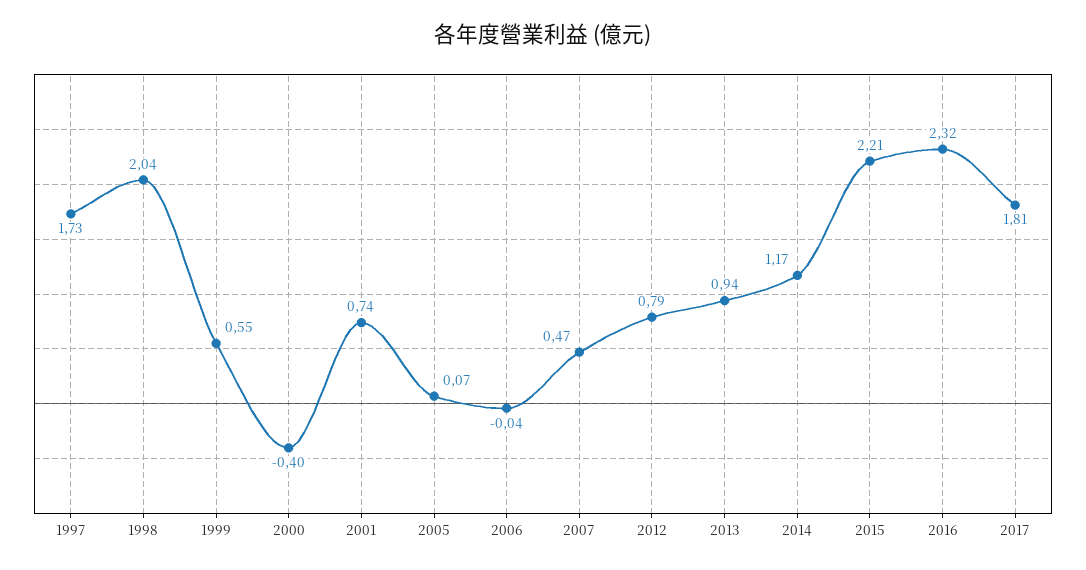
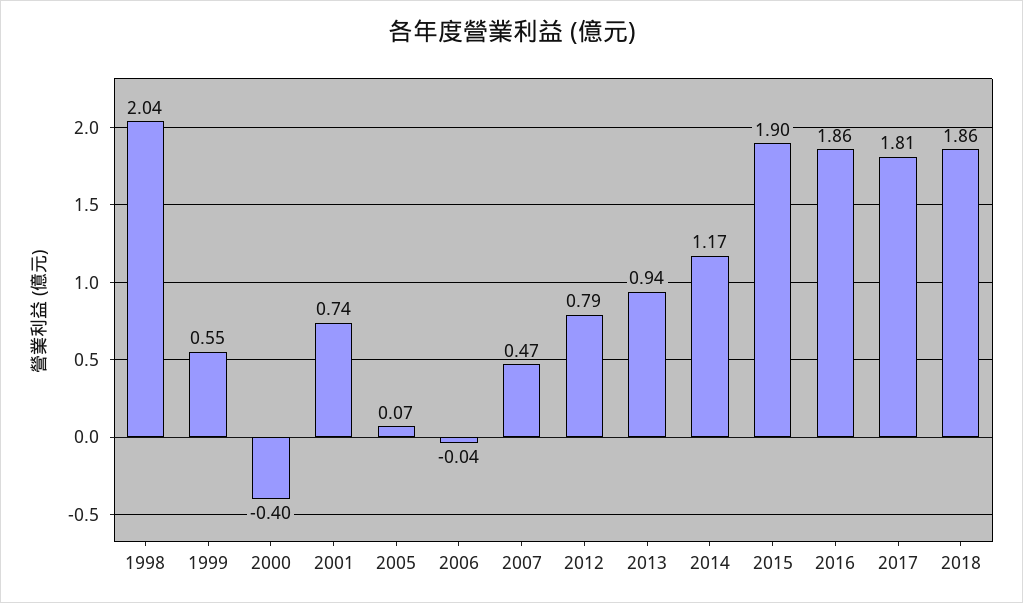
1997: 1.73 -> none
2015: 2.21 -> 1.9
2016: 2.32 -> 1.86
2018: none -> 1.86

